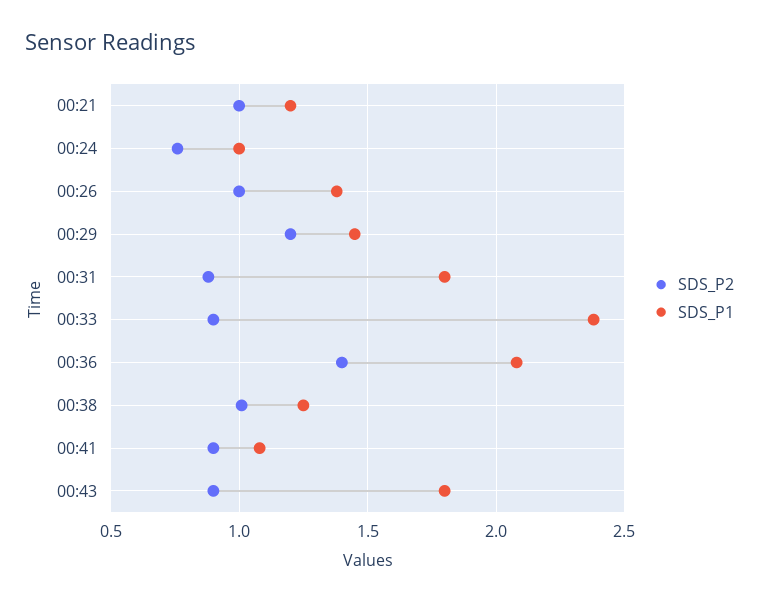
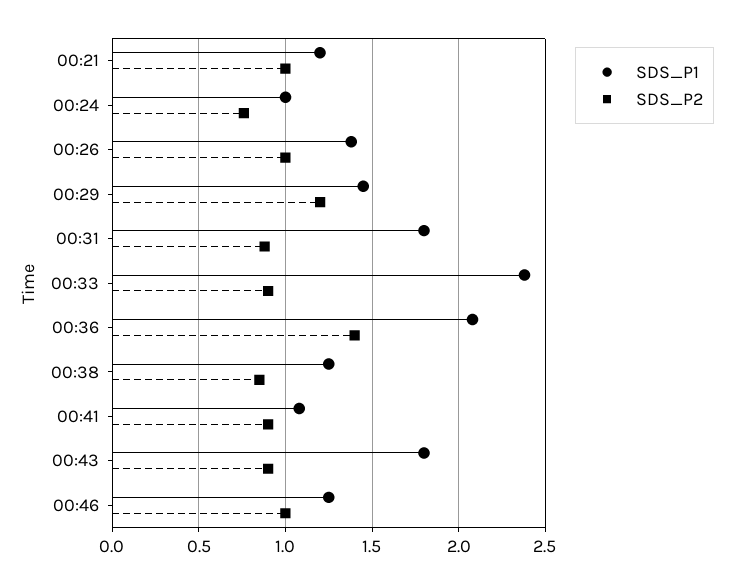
SDS_P2, 00:38: 1 -> 0.85
SDS_P1, 00:46: none -> 1.25
SDS_P2, 00:46: none -> 1

